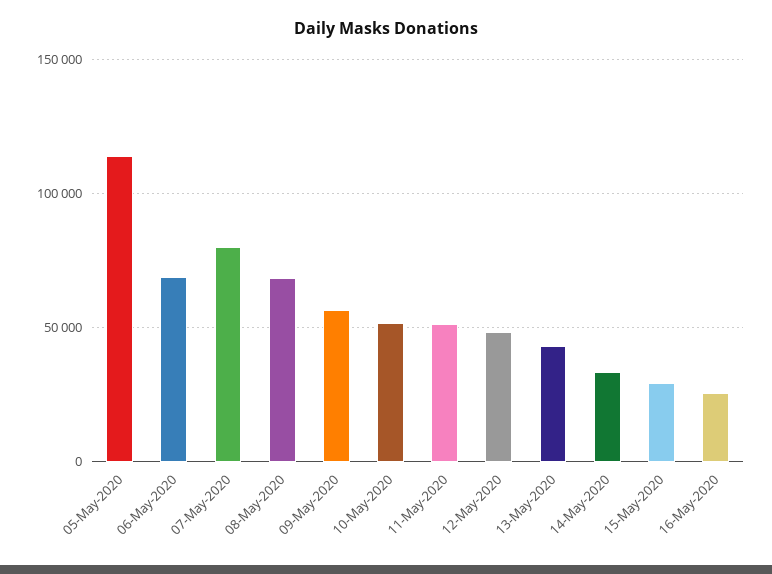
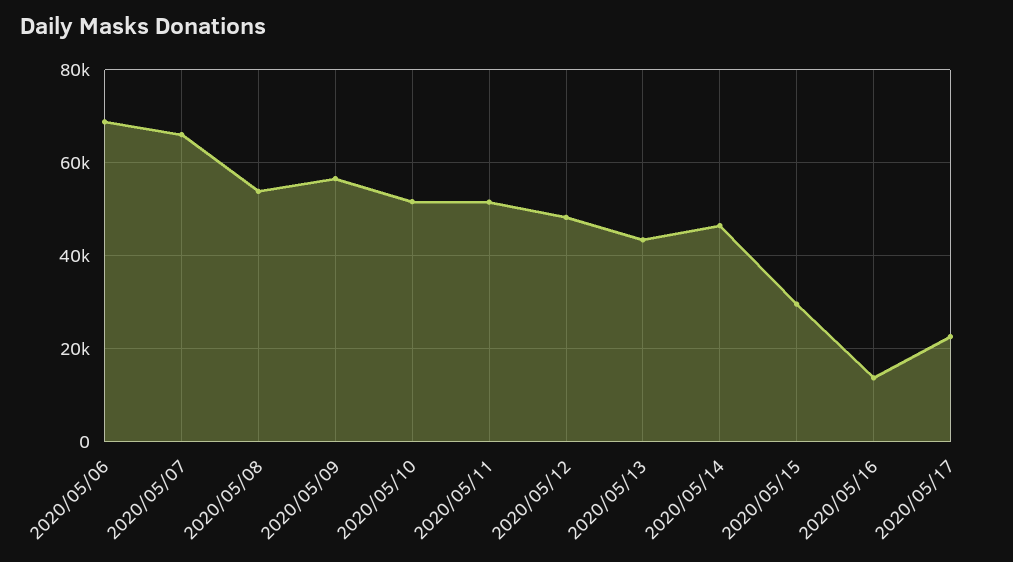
05-May-2020: 115000 -> none
07-May-2020: 80000 -> 66000
08-May-2020: 70000 -> 54000
14-May-2020: 35000 -> 46000
16-May-2020: 25000 -> 14000
2020/05/17: none -> 22000

